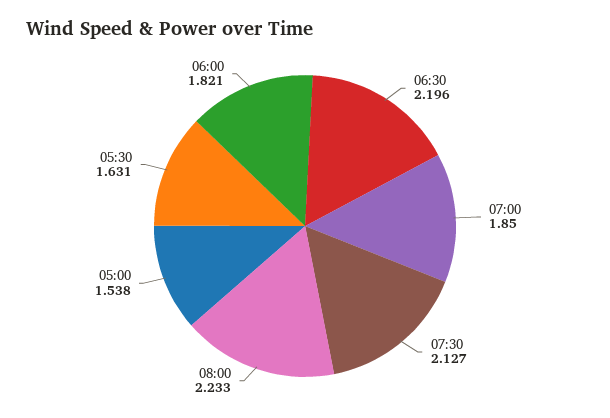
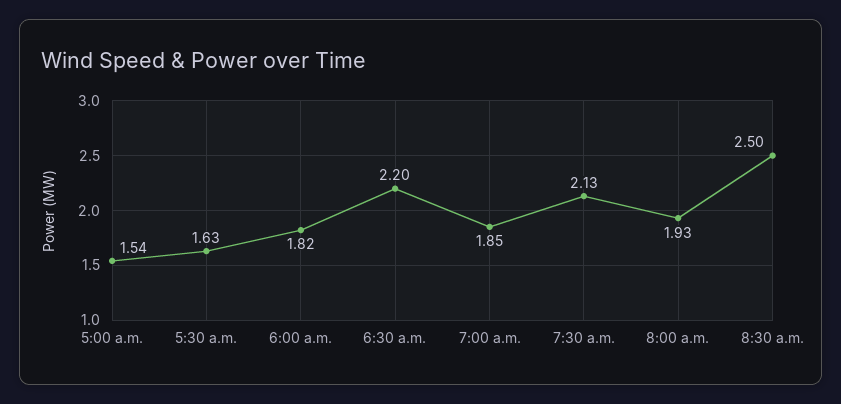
08:00: 2.233 -> 1.93
8:30 a.m.: none -> 2.5

